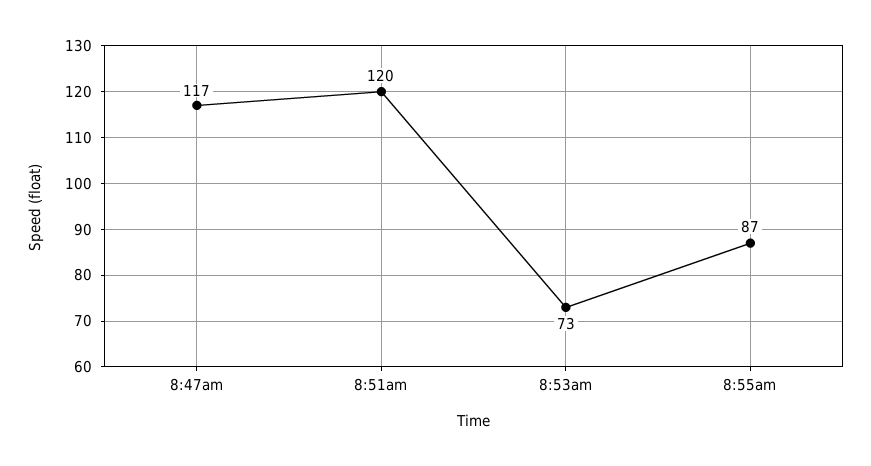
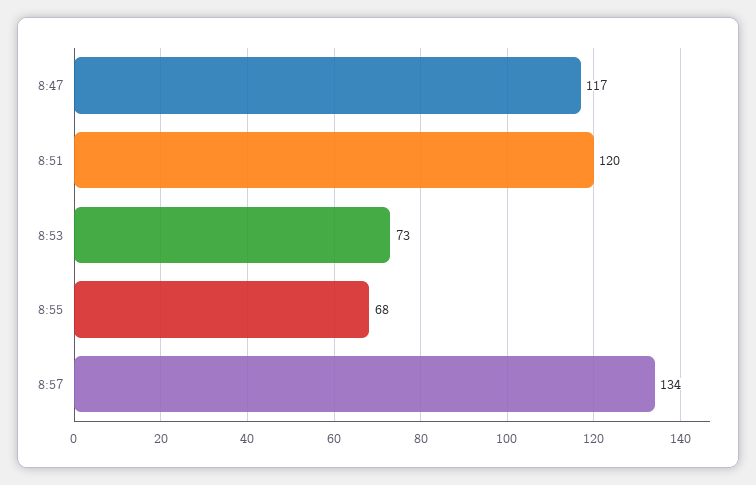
8:55am: 87 -> 68
8:57: none -> 134

